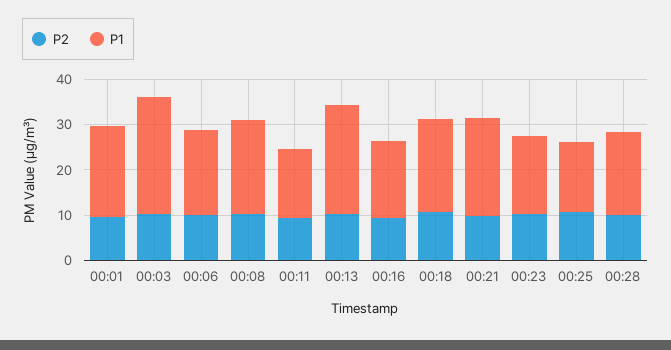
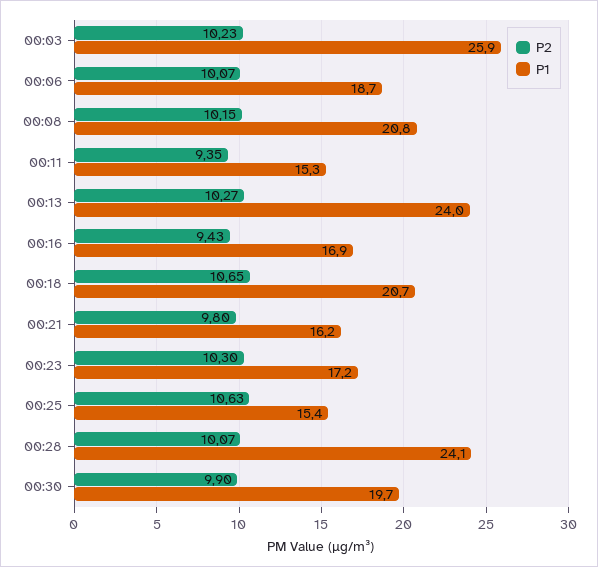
P2, 00:01: 10 -> none
P1, 00:01: 20 -> none
P1, 00:21: 22 -> 16.2
P1, 00:28: 18 -> 24.1
P2, 00:30: none -> 9.9
P1, 00:30: none -> 19.7

